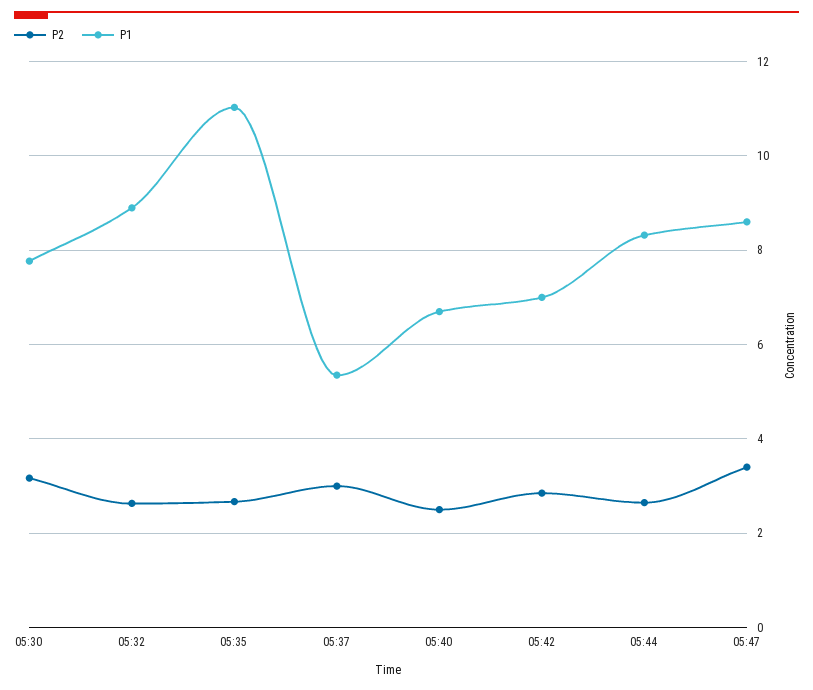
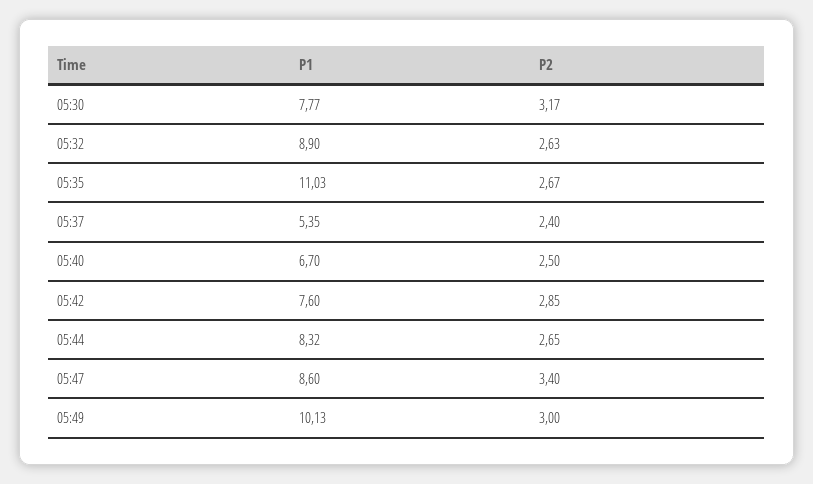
P2, 05:37: 3 -> 2.4
P1, 05:42: 7 -> 7.6
P1, 05:49: none -> 10.13
P2, 05:49: none -> 3

